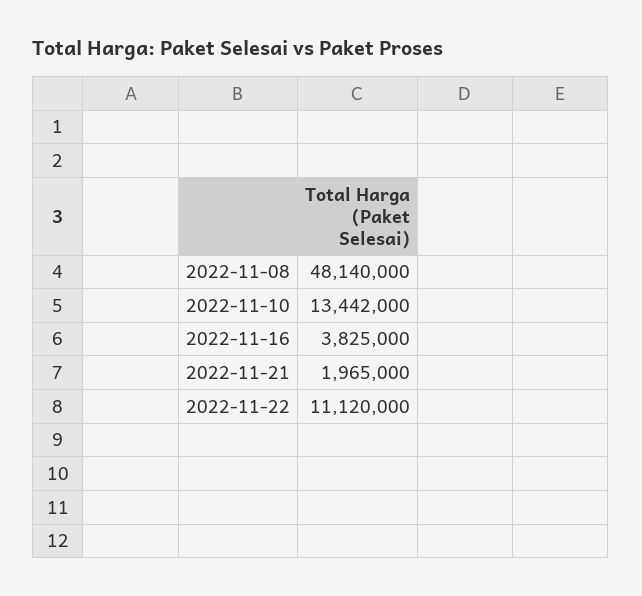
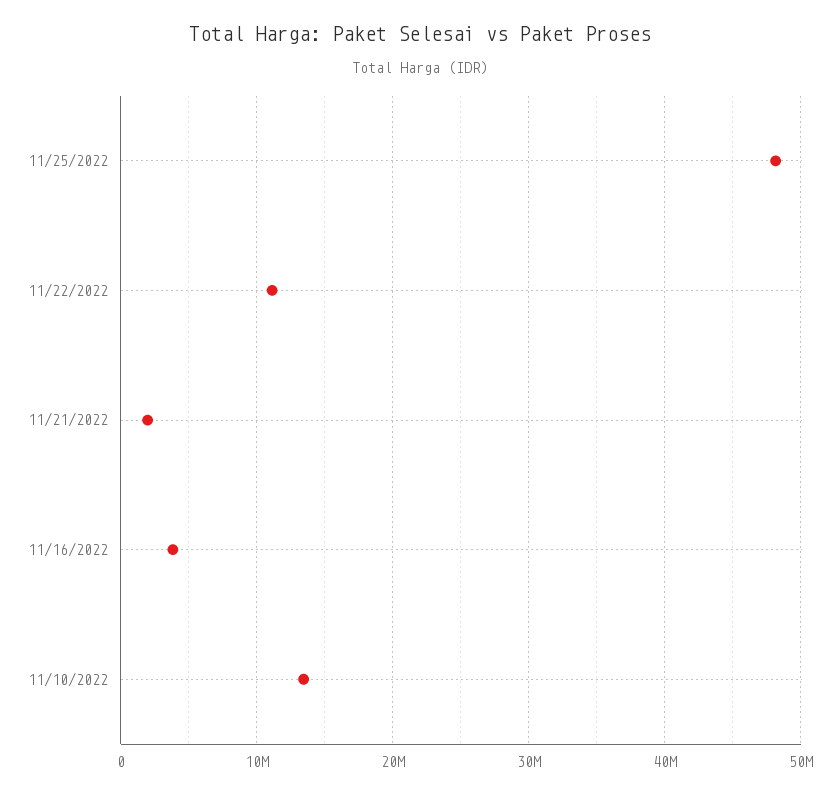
2022-11-08: 48140000 -> none
11/25/2022: none -> 48000000

